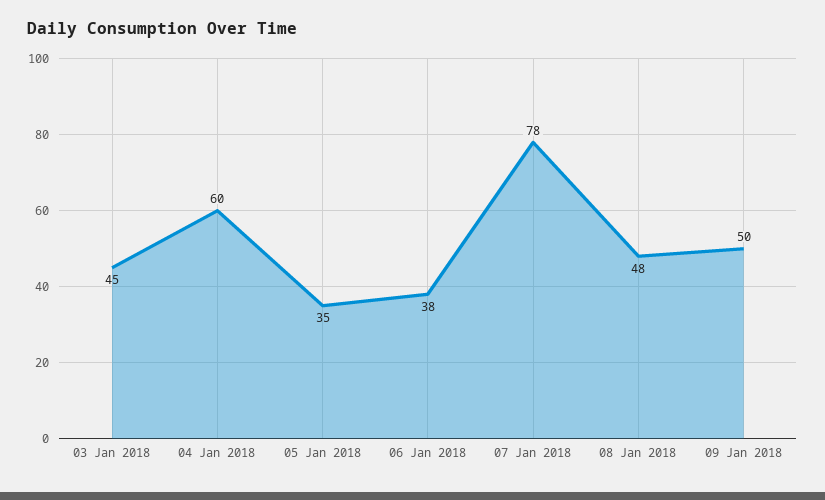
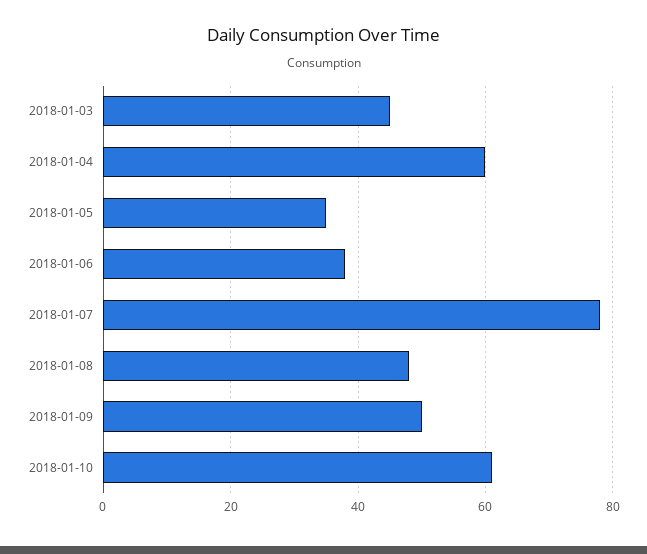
2018-01-10: none -> 60

